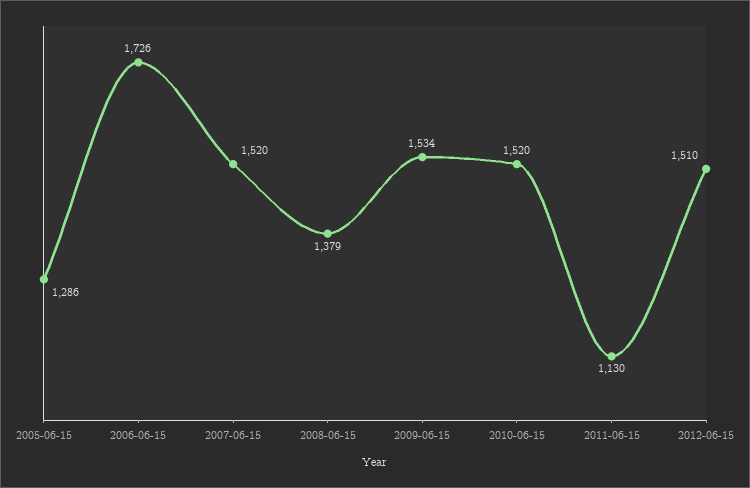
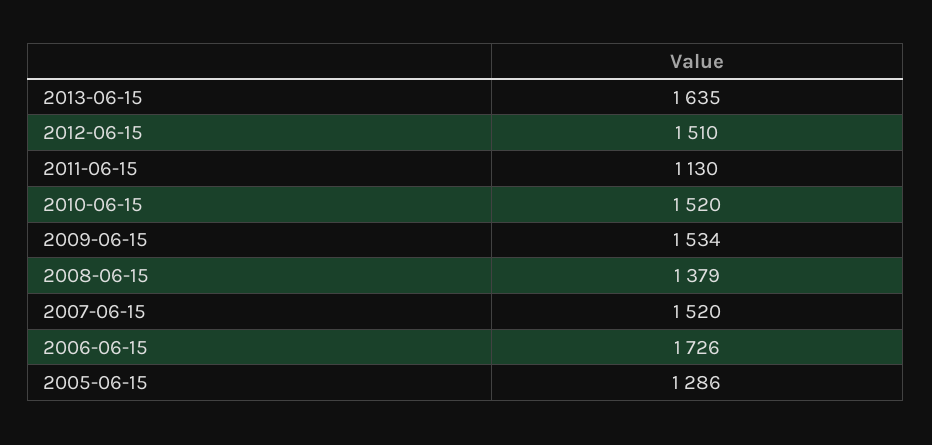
2013-06-15: none -> 1635

